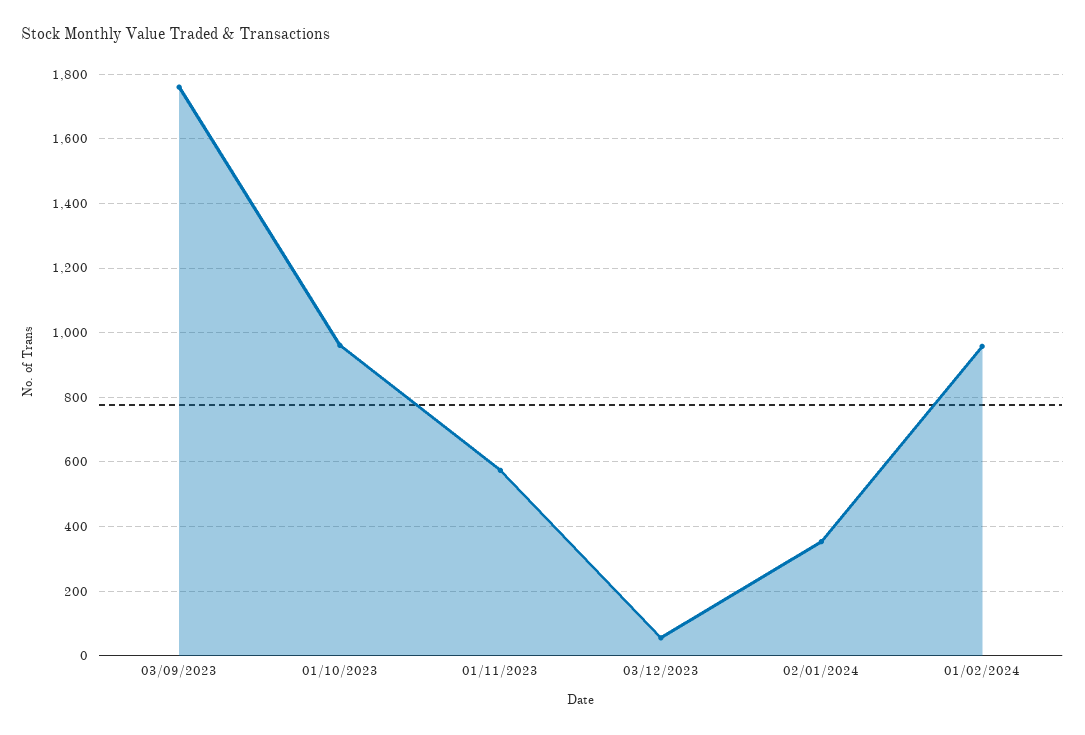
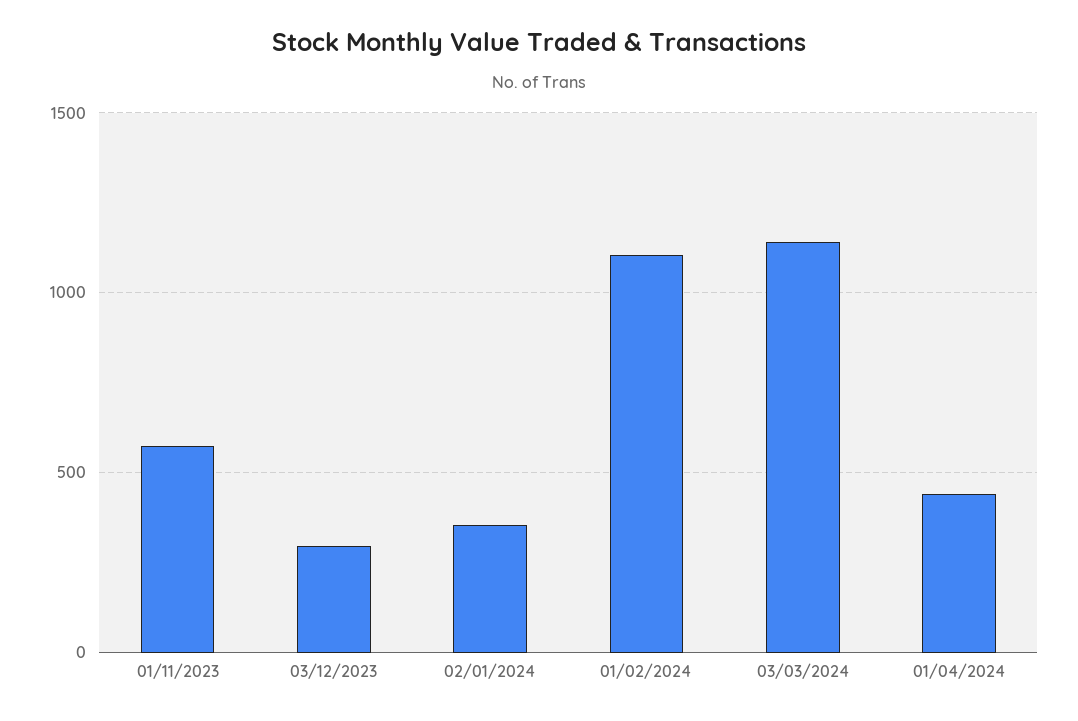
03/09/2023: 1760 -> none
01/10/2023: 960 -> none
03/12/2023: 60 -> 300
01/02/2024: 960 -> 1100
03/03/2024: none -> 1150
01/04/2024: none -> 450

